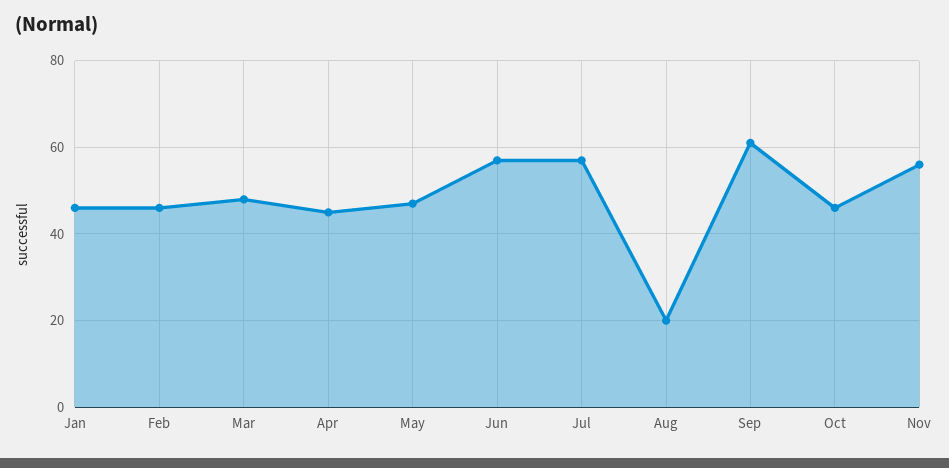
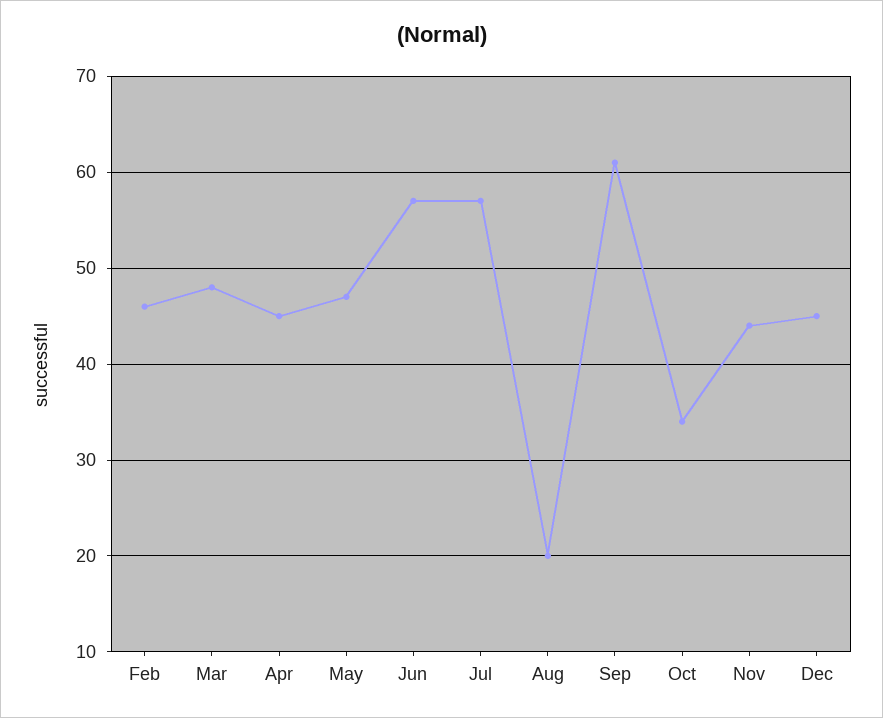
Jan: 45 -> none
Oct: 45 -> 34
Nov: 55 -> 44
Dec: none -> 45

